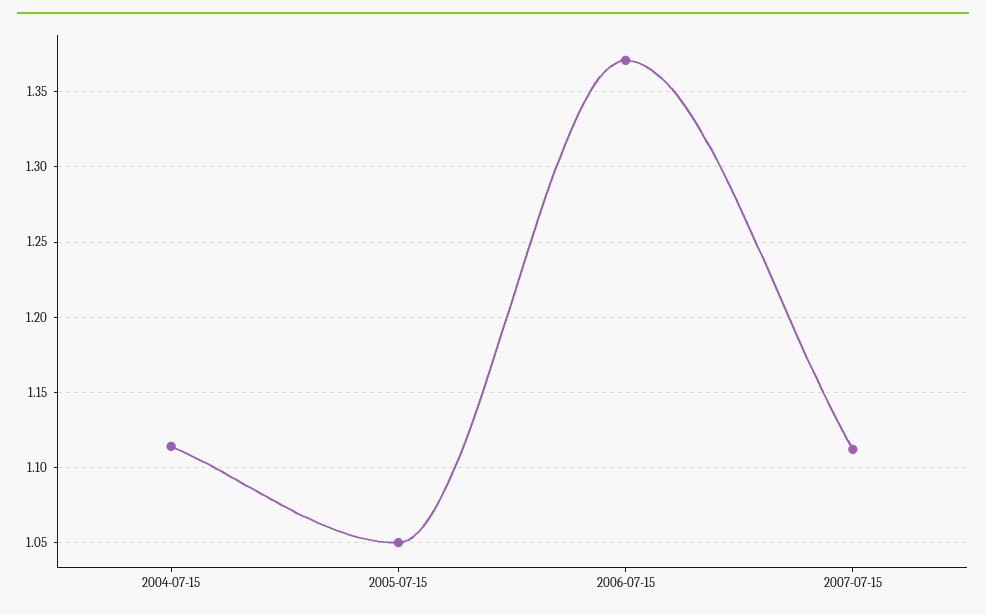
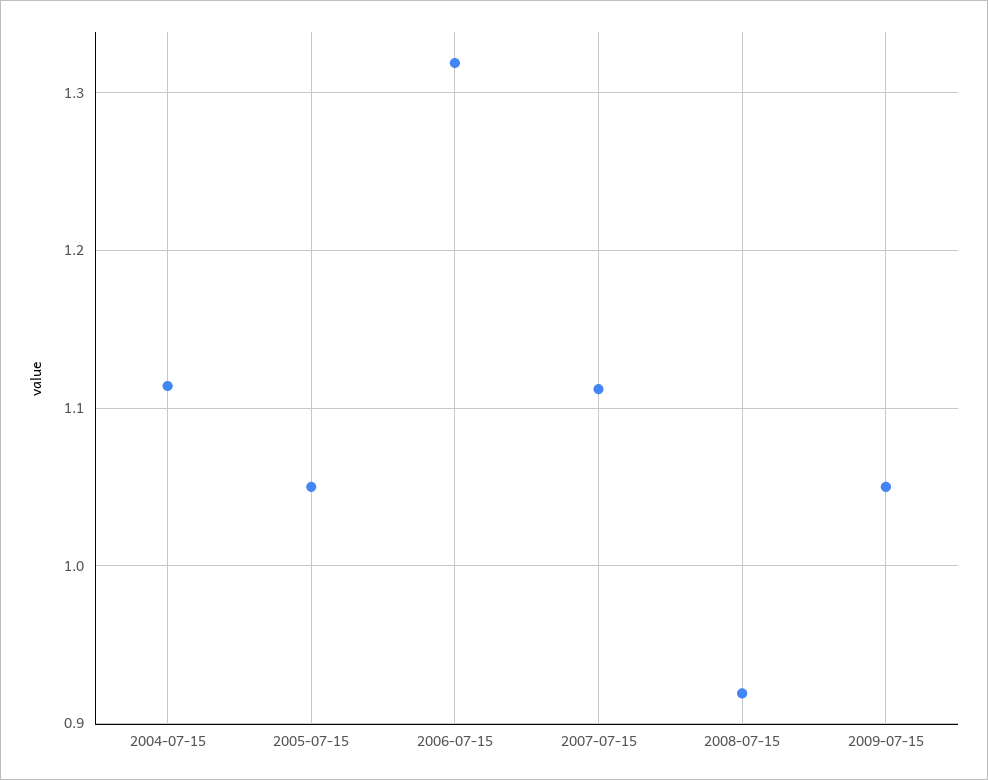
2006-07-15: 1.37 -> 1.32
2008-07-15: none -> 0.92
2009-07-15: none -> 1.05

